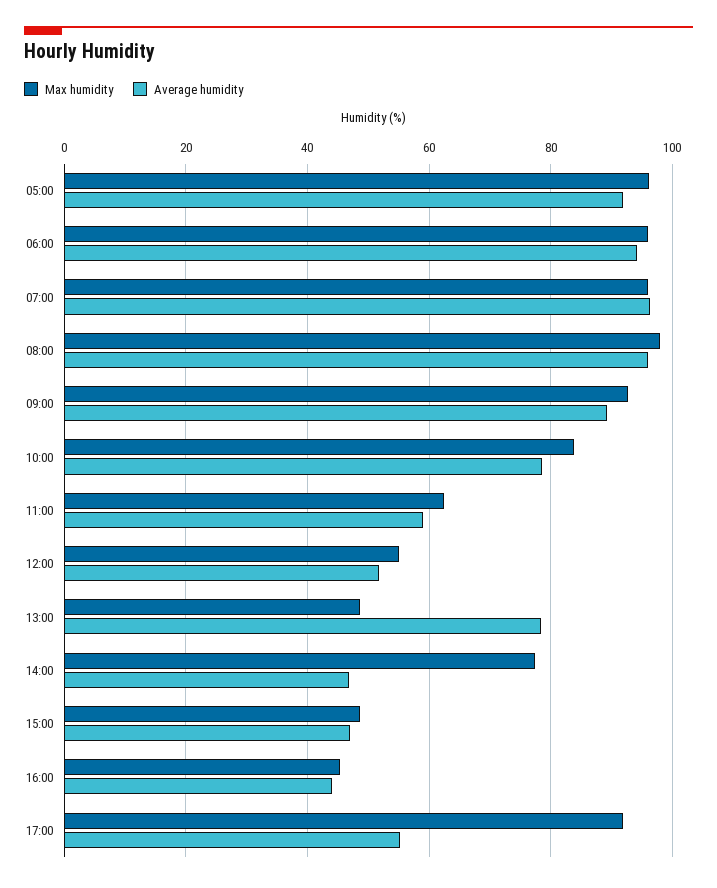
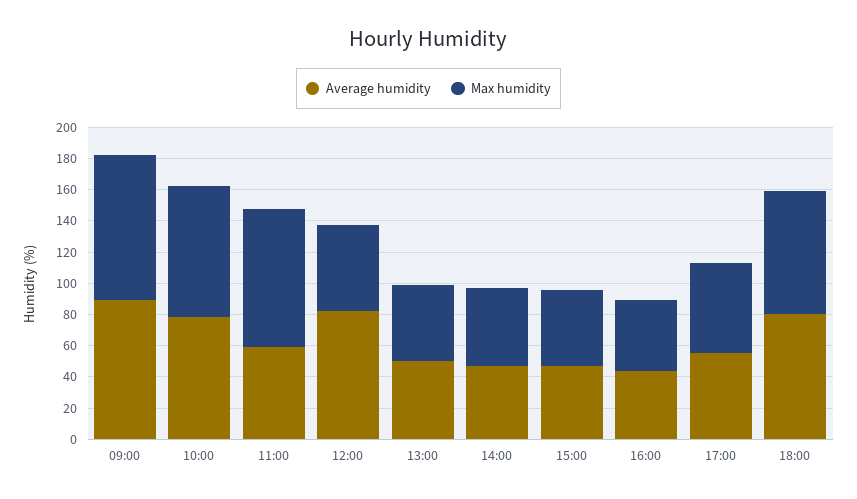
Max humidity, 05:00: 96 -> none
Average humidity, 05:00: 92 -> none
Max humidity, 06:00: 96 -> none
Average humidity, 06:00: 94 -> none
Max humidity, 07:00: 96 -> none
Average humidity, 07:00: 96 -> none
Max humidity, 08:00: 98 -> none
Average humidity, 08:00: 96 -> none
Max humidity, 11:00: 62 -> 90
Average humidity, 12:00: 52 -> 80
Average humidity, 13:00: 78 -> 50
Max humidity, 14:00: 78 -> 50
Max humidity, 17:00: 92 -> 60
Average humidity, 18:00: none -> 80
Max humidity, 18:00: none -> 80

